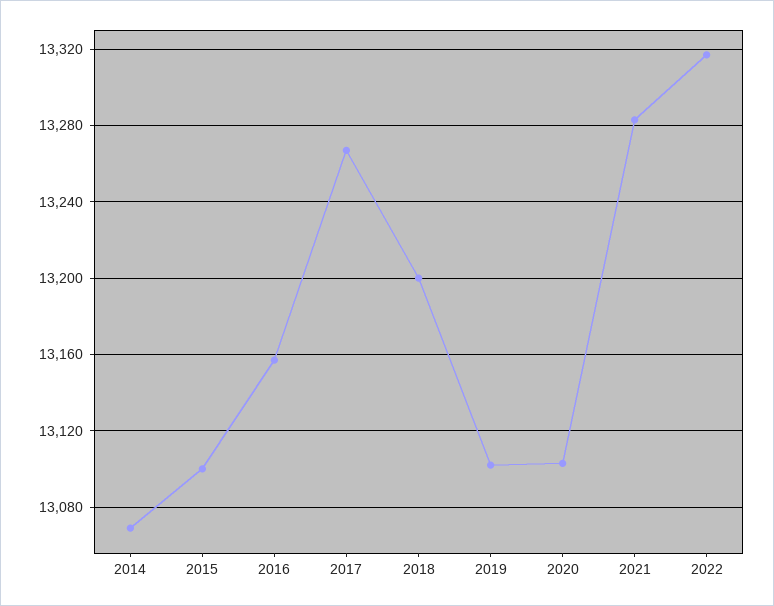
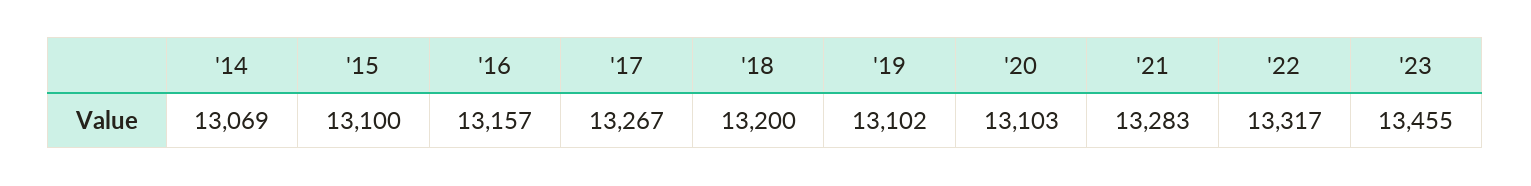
'23: none -> 13455

